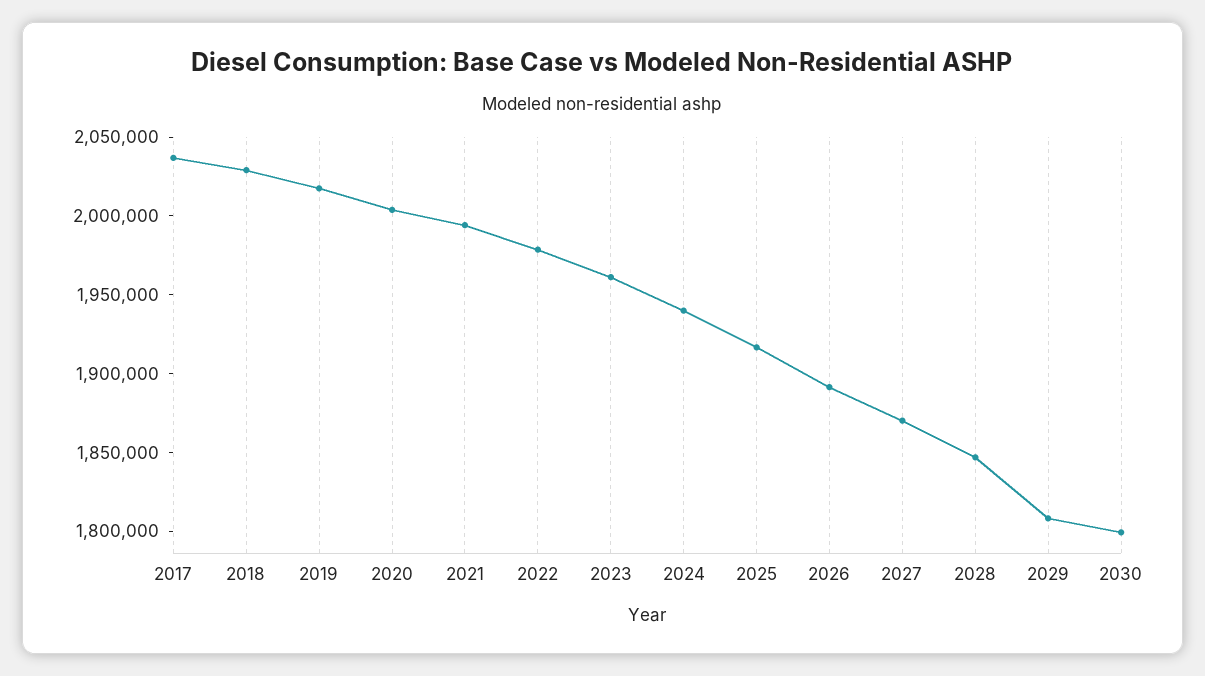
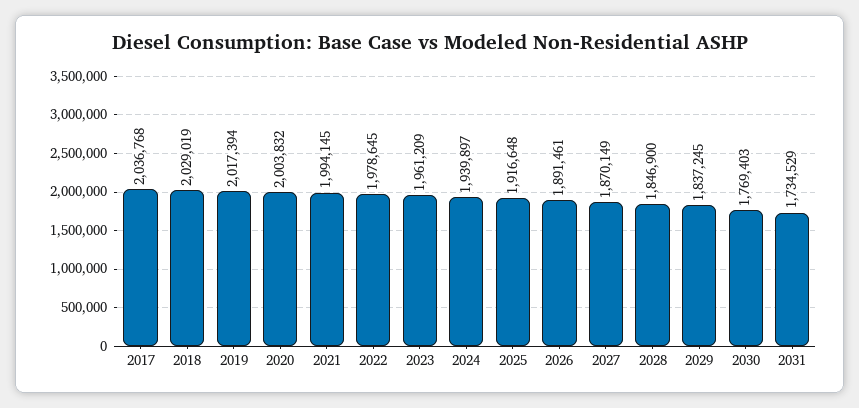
2029: 1810000 -> 1837245
2030: 1800000 -> 1769403
2031: none -> 1734529

